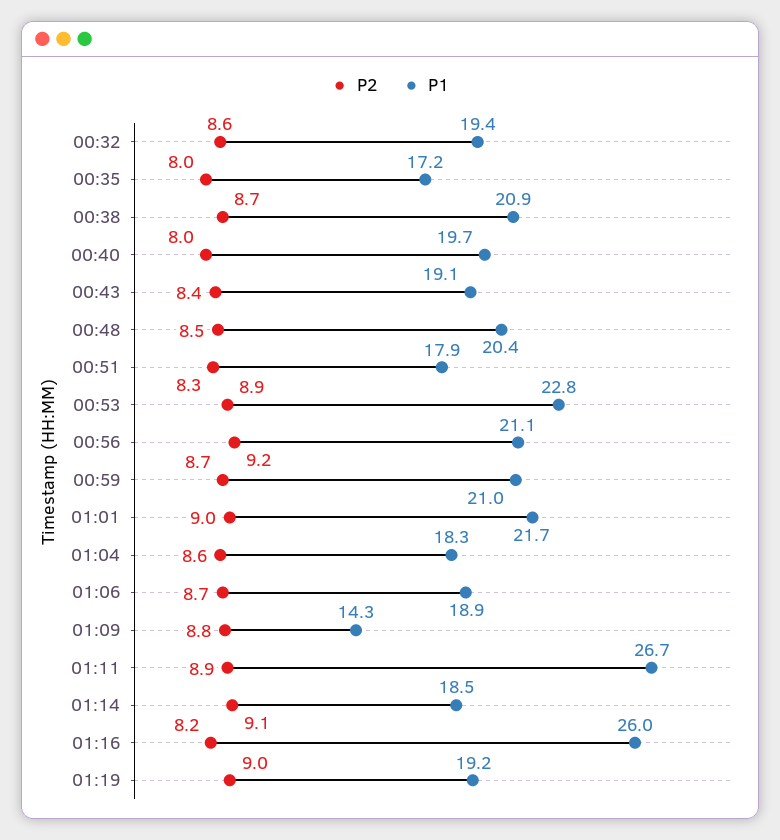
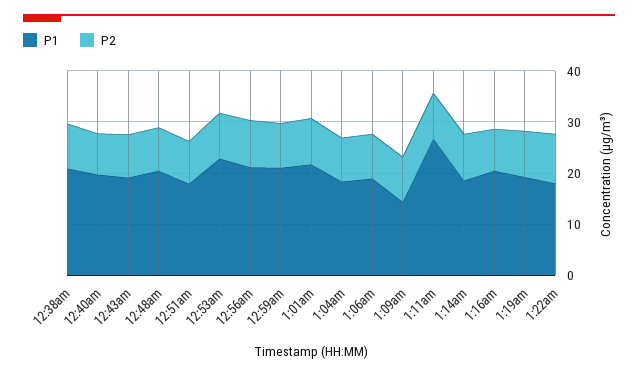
P2, 00:32: 8.6 -> none
P1, 00:32: 19.4 -> none
P2, 00:35: 8 -> none
P1, 00:35: 17.2 -> none
P1, 01:16: 26 -> 20
P1, 1:22am: none -> 18
P2, 1:22am: none -> 10

